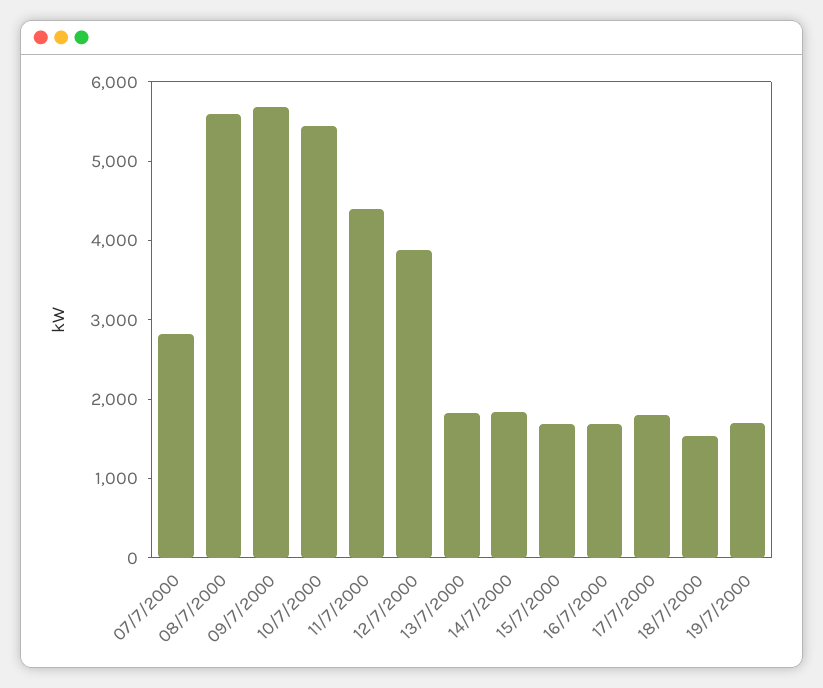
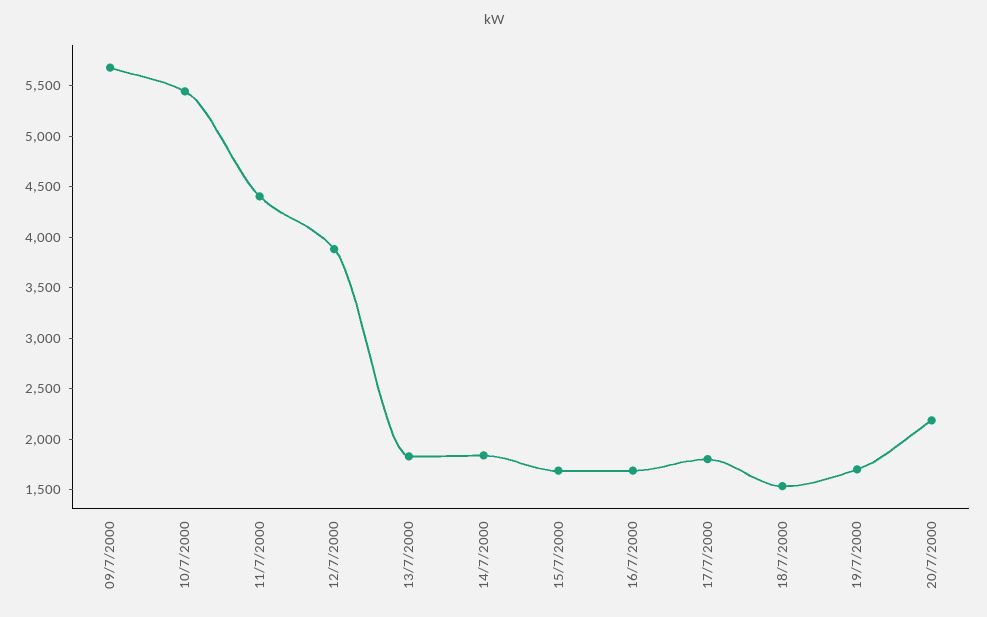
07/7/2000: 2800 -> none
08/7/2000: 5600 -> none
20/7/2000: none -> 2200

